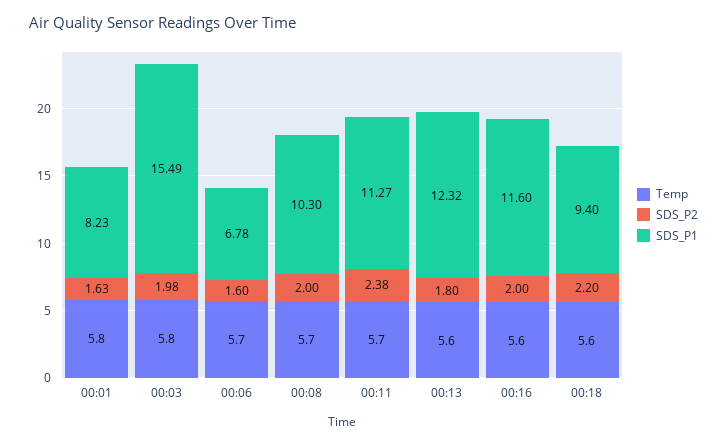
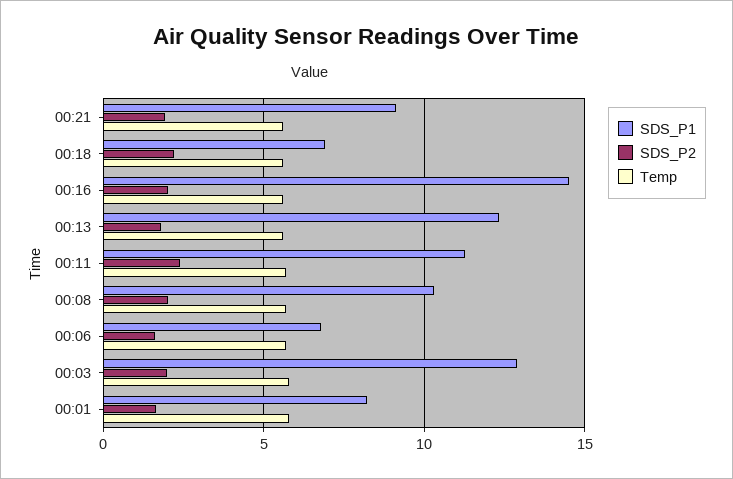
SDS_P1, 00:03: 15.49 -> 13
SDS_P1, 00:16: 11.6 -> 14.5
SDS_P1, 00:18: 9.4 -> 7
SDS_P1, 00:21: none -> 9
SDS_P2, 00:21: none -> 2
Temp, 00:21: none -> 5.5

